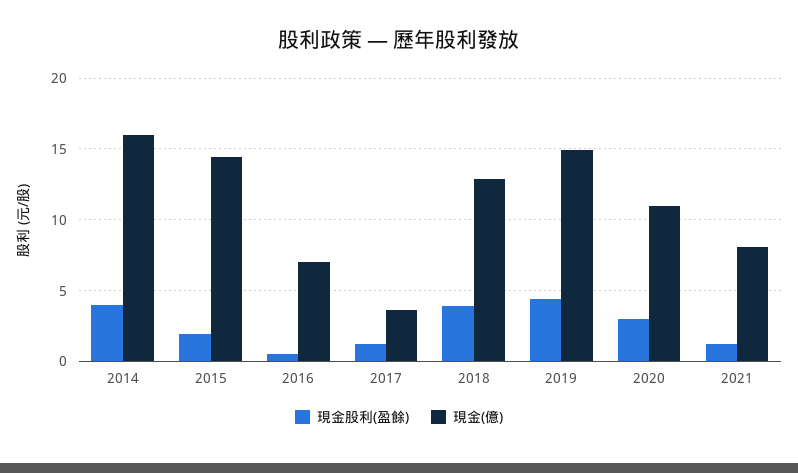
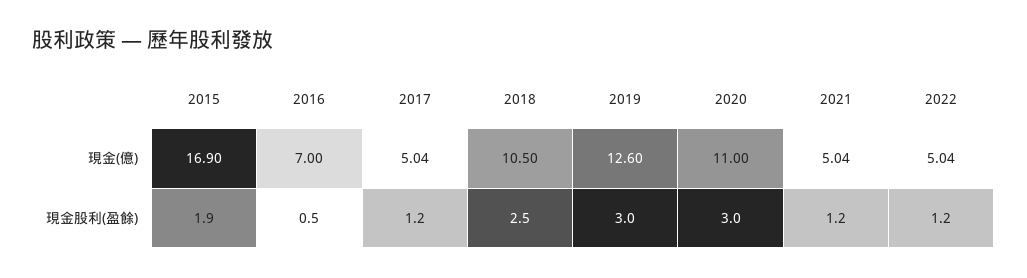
現金股利(盈餘), 2014: 4 -> none
現金(億), 2014: 16 -> none
現金(億), 2015: 14.5 -> 16.9
現金(億), 2017: 3.5 -> 5.04
現金股利(盈餘), 2018: 4 -> 2.5
現金(億), 2018: 13 -> 10.5
現金股利(盈餘), 2019: 4.5 -> 3
現金(億), 2019: 15 -> 12.6
現金(億), 2021: 8 -> 5.04
現金(億), 2022: none -> 5.04
現金股利(盈餘), 2022: none -> 1.2

